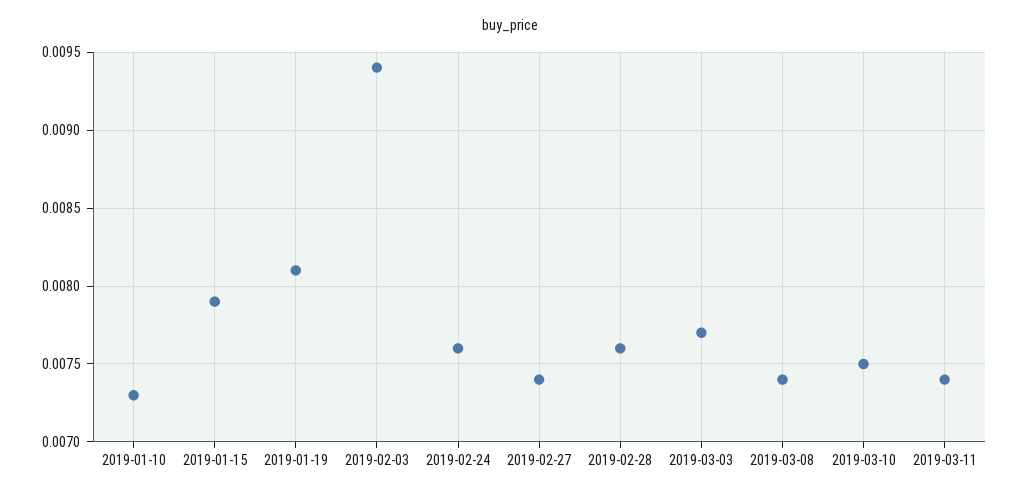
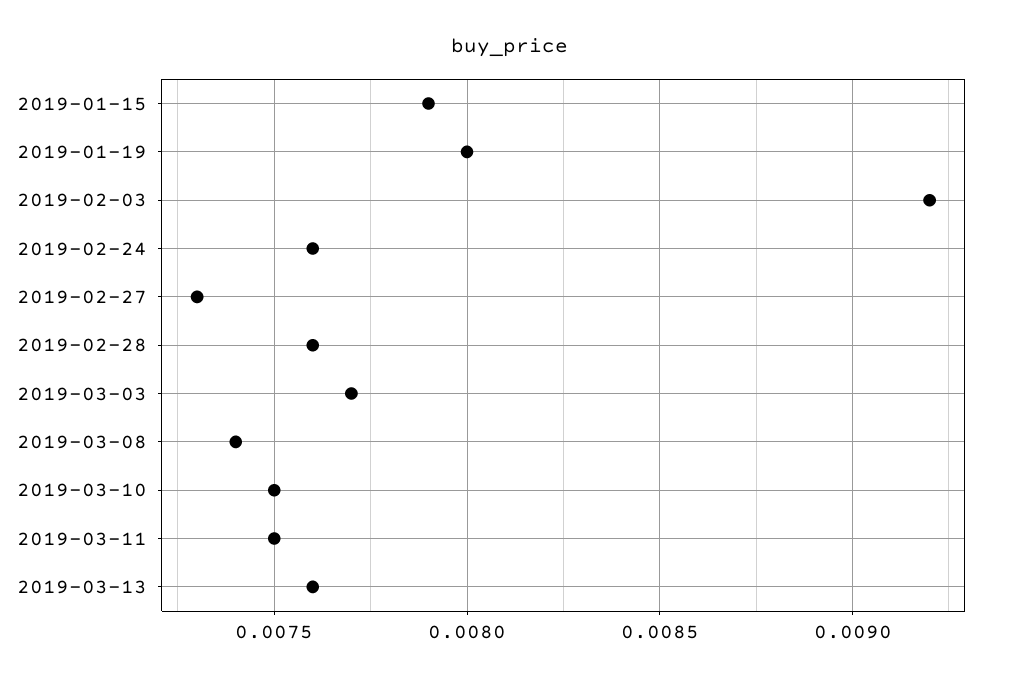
2019-01-10: 0.0073 -> none
2019-01-19: 0.0081 -> 0.008
2019-02-03: 0.0094 -> 0.0092
2019-02-27: 0.0074 -> 0.0073
2019-03-11: 0.0074 -> 0.0075
2019-03-13: none -> 0.0076

